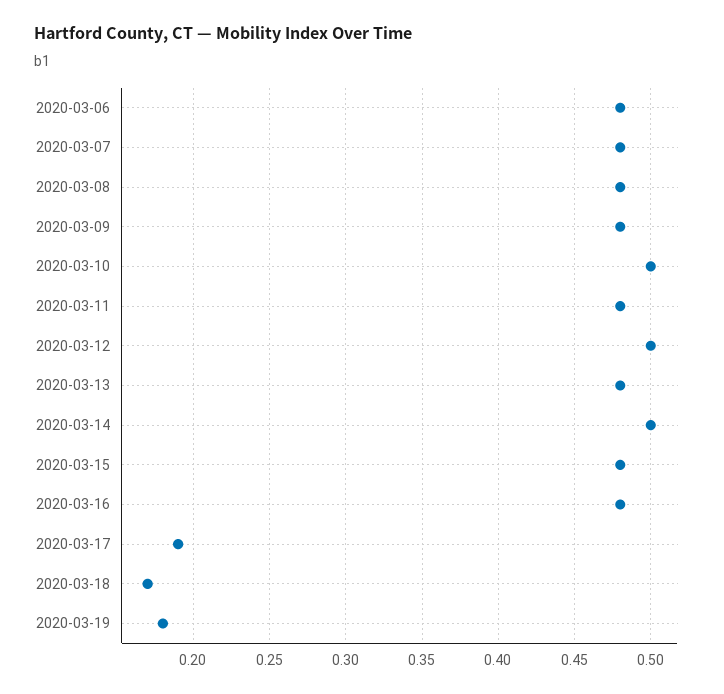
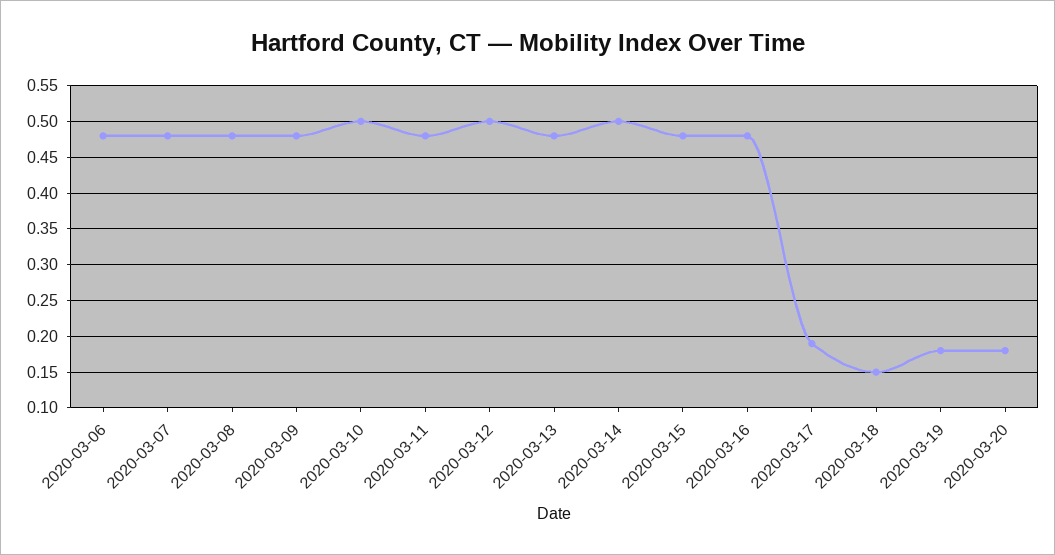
2020-03-18: 0.17 -> 0.15
2020-03-20: none -> 0.18

